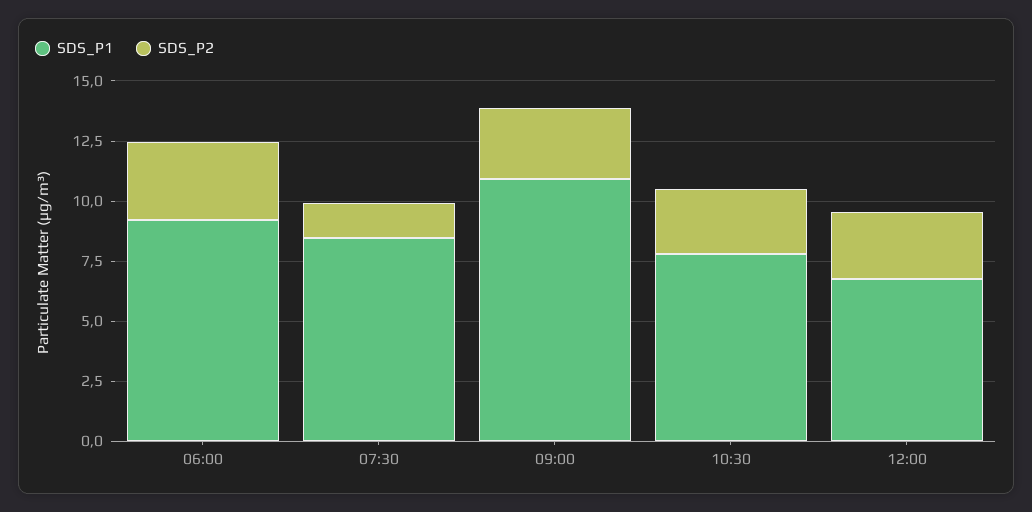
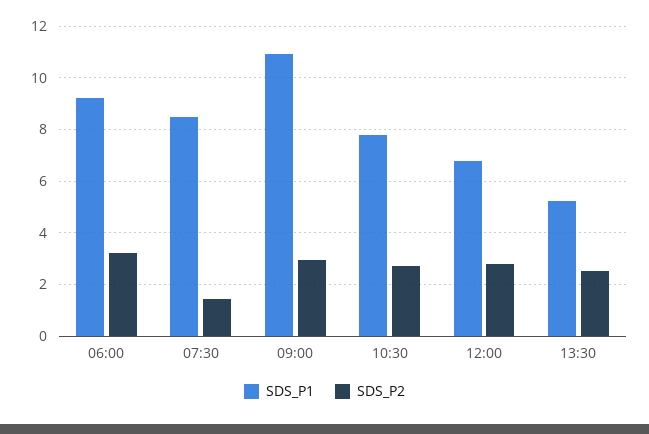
SDS_P1, 13:30: none -> 5.25
SDS_P2, 13:30: none -> 2.5

